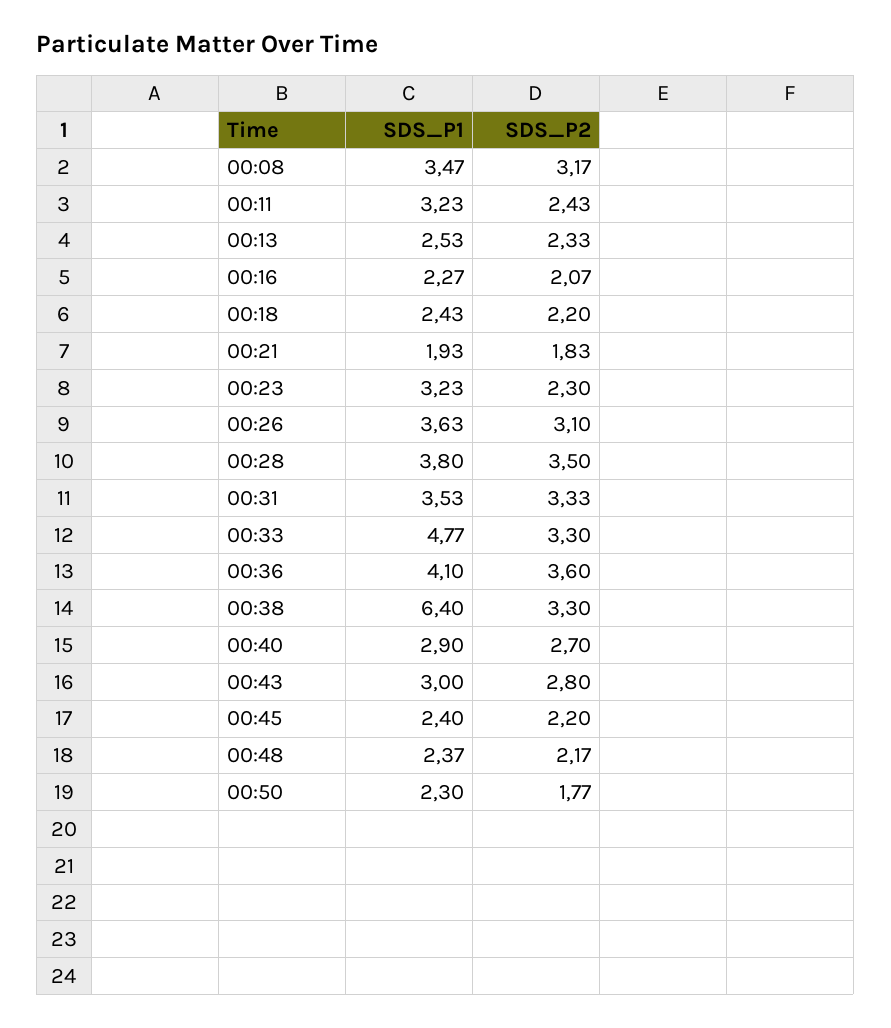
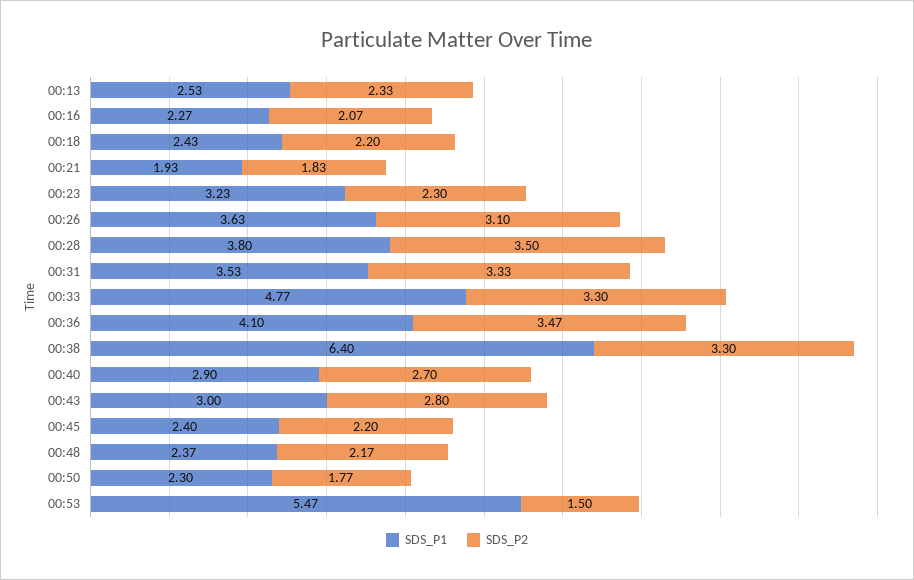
SDS_P1, 00:08: 3.47 -> none
SDS_P2, 00:08: 3.17 -> none
SDS_P1, 00:11: 3.23 -> none
SDS_P2, 00:11: 2.43 -> none
SDS_P2, 00:36: 3.6 -> 3.47
SDS_P1, 00:53: none -> 5.47
SDS_P2, 00:53: none -> 1.5

